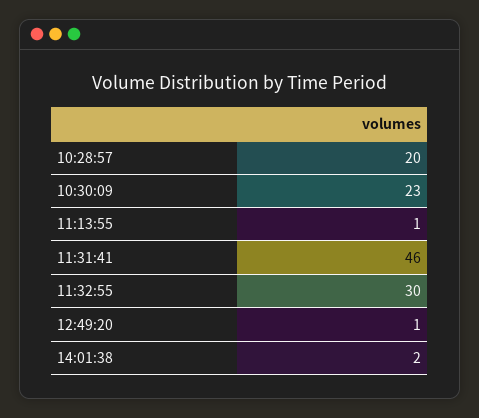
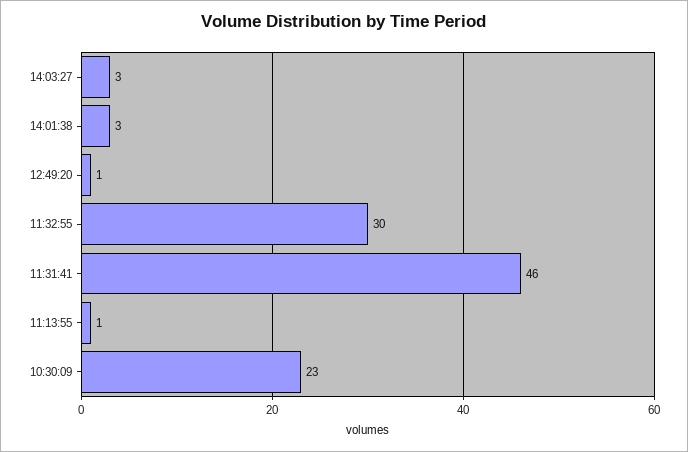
10:28:57: 20 -> none
14:01:38: 2 -> 3
14:03:27: none -> 3

